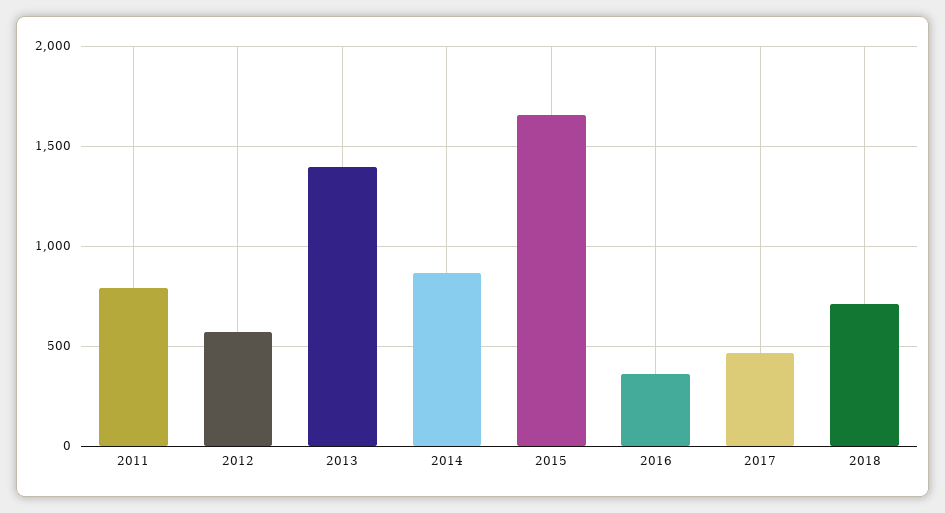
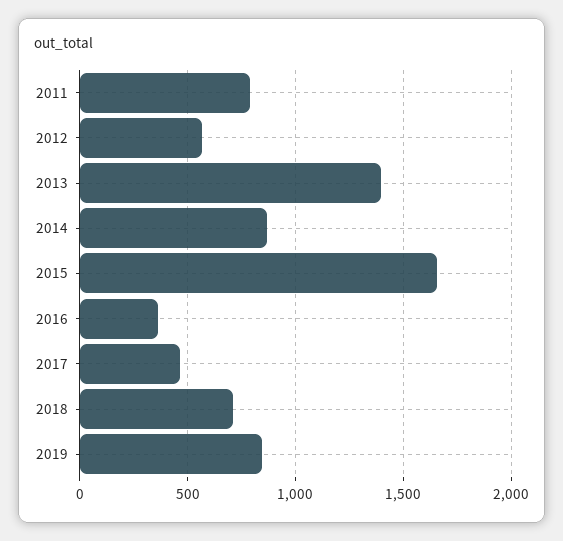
2019: none -> 850

